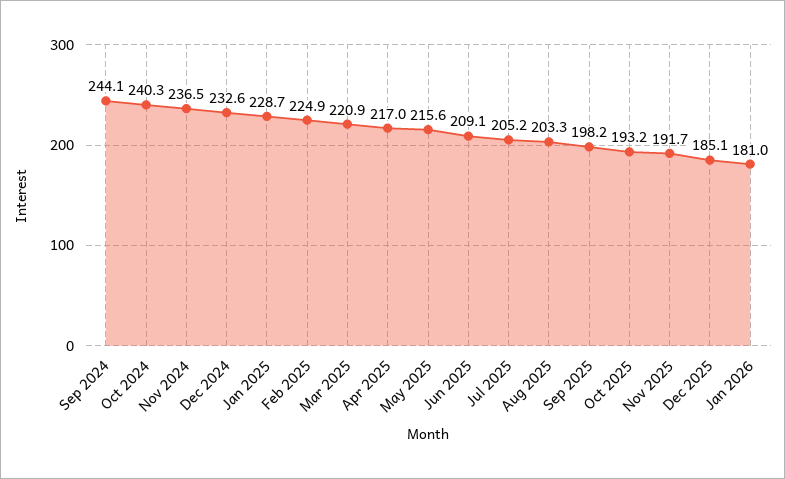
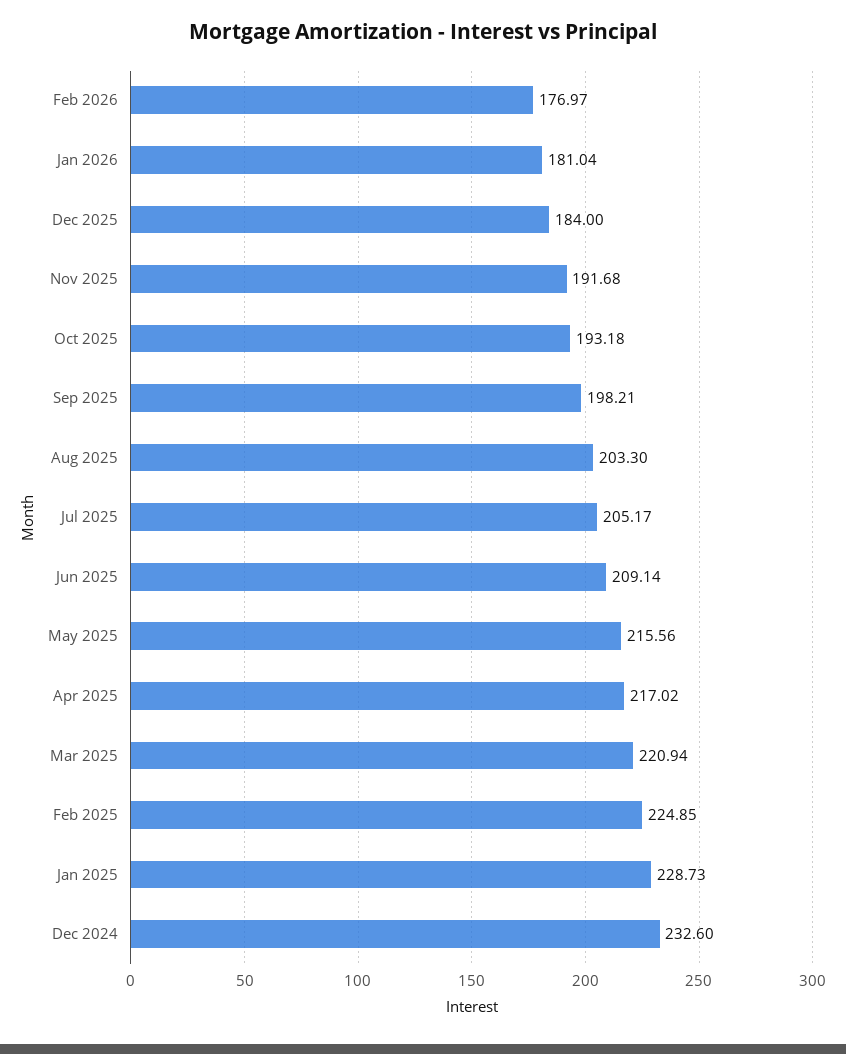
Sep 2024: 244.1 -> none
Oct 2024: 240.3 -> none
Nov 2024: 236.5 -> none
Dec 2025: 185.1 -> 184
Feb 2026: none -> 176.97

